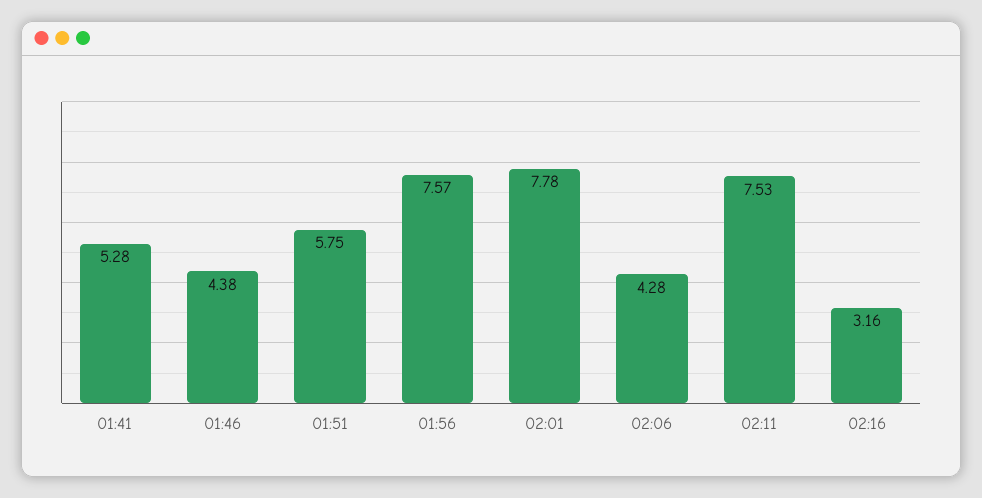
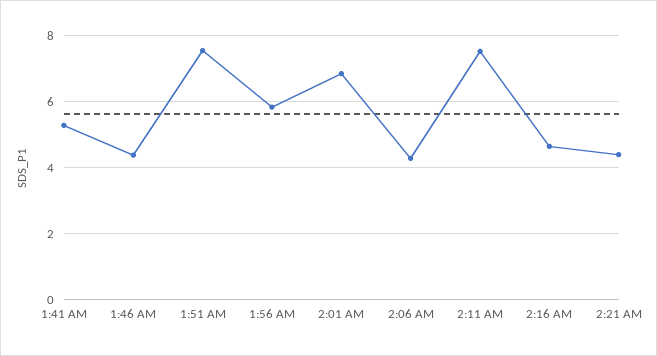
01:51: 5.75 -> 7.6
01:56: 7.57 -> 5.8
02:01: 7.78 -> 6.8
02:16: 3.16 -> 4.6
2:21 AM: none -> 4.4

